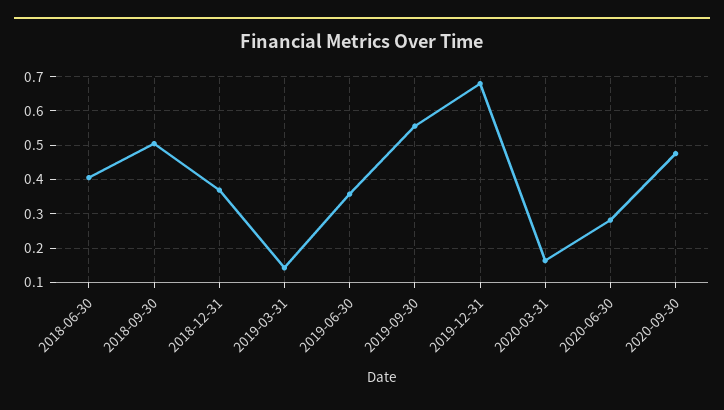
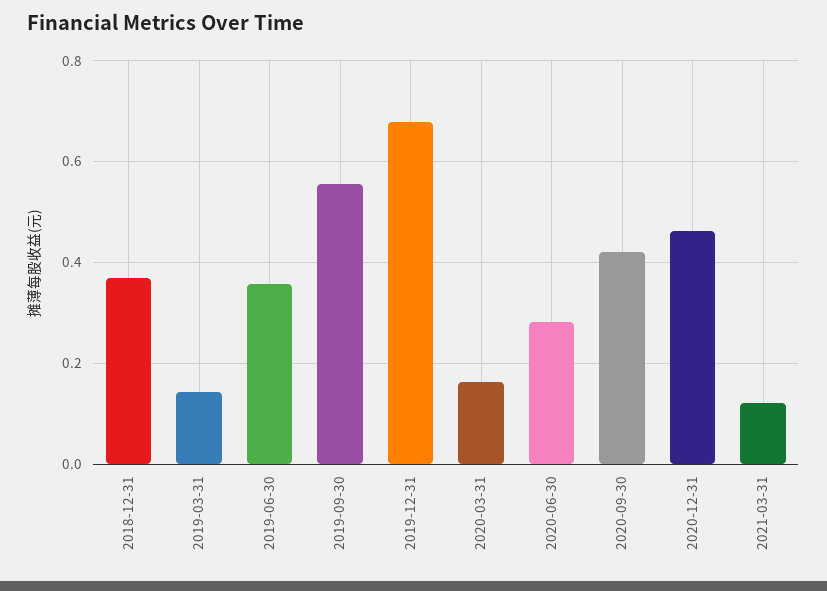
2018-06-30: 0.4 -> none
2018-09-30: 0.5 -> none
2020-09-30: 0.48 -> 0.42
2020-12-31: none -> 0.46
2021-03-31: none -> 0.12

